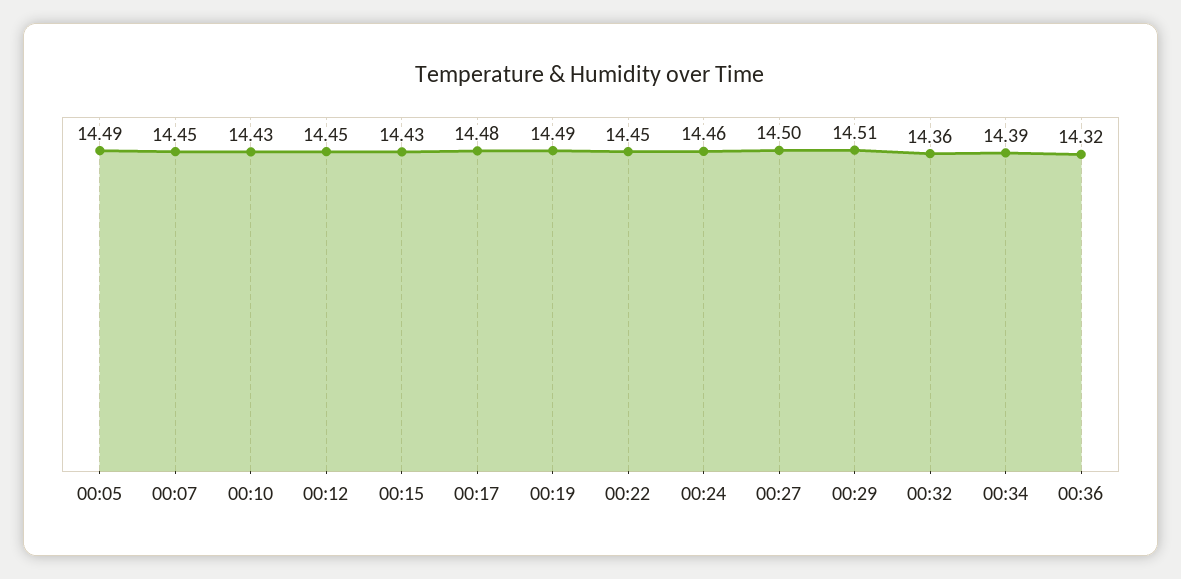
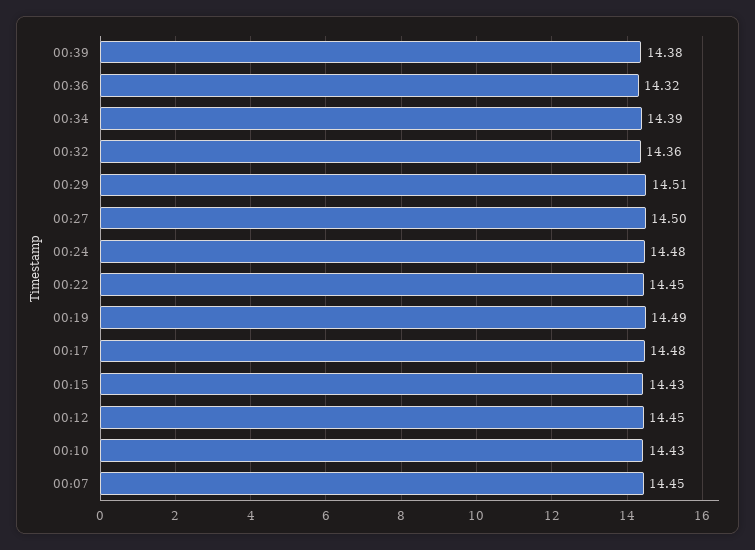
00:05: 14.49 -> none
00:24: 14.46 -> 14.48
00:39: none -> 14.38

